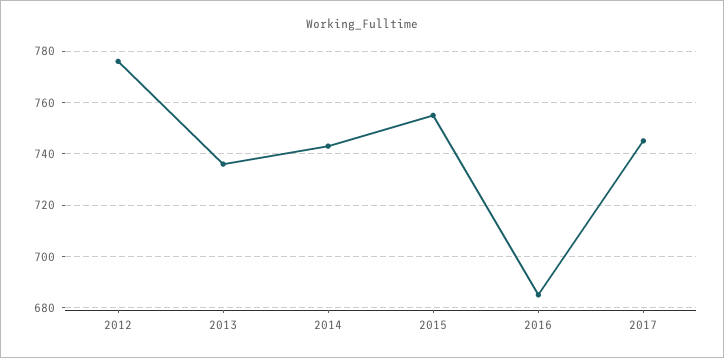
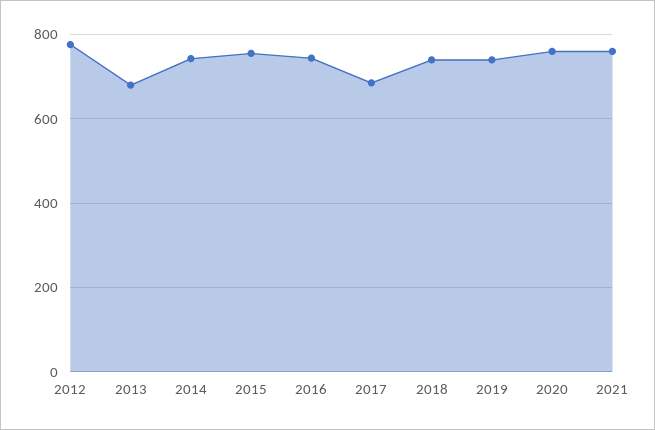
2013: 735 -> 680
2016: 685 -> 740
2017: 745 -> 680
2018: none -> 740
2019: none -> 740
2020: none -> 760
2021: none -> 760

